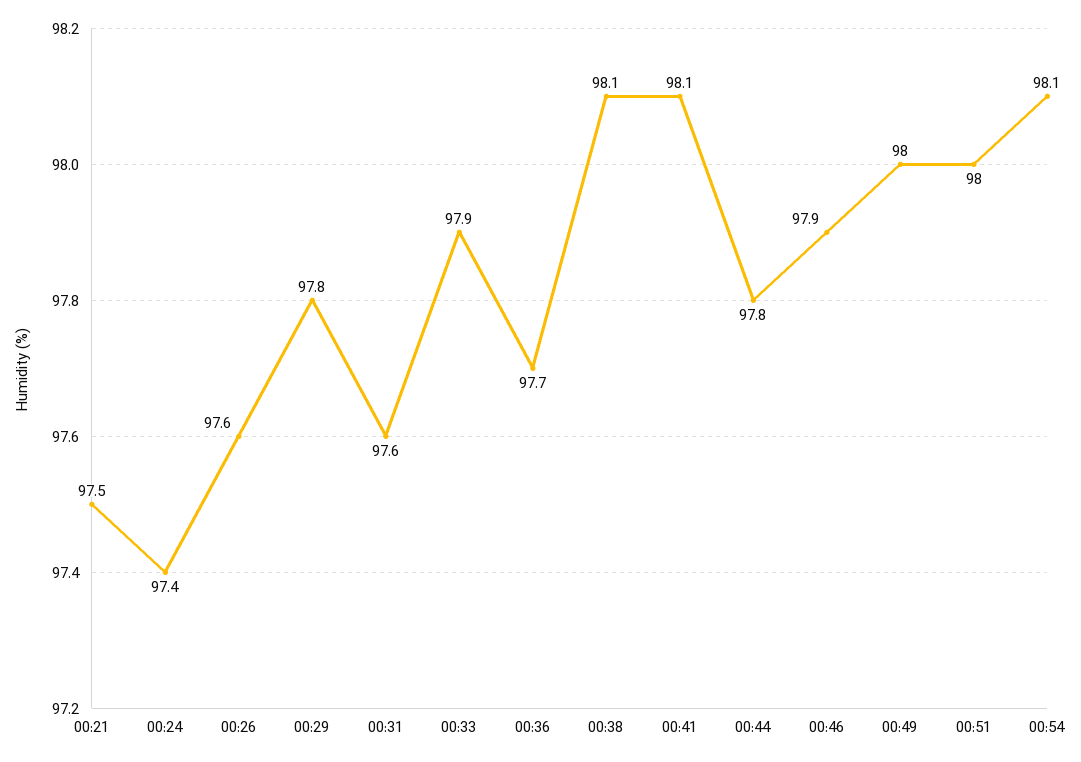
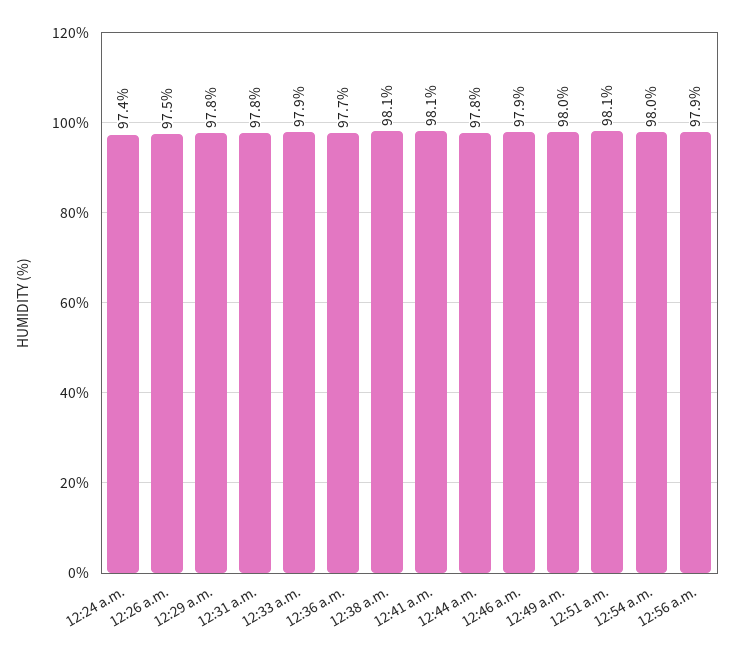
00:21: 97.5 -> none
00:26: 97.6 -> 97.5
00:31: 97.6 -> 97.8
00:51: 98 -> 98.1
00:54: 98.1 -> 98
12:56 a.m.: none -> 97.9

